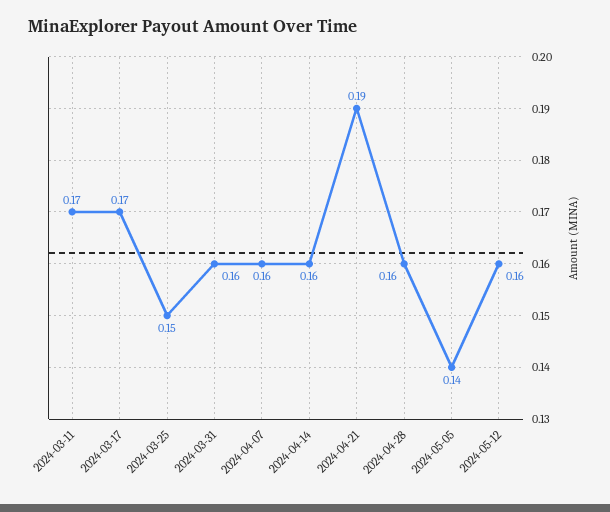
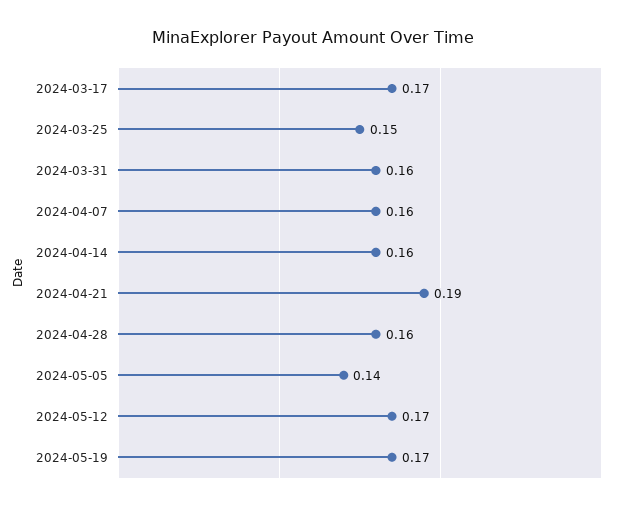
2024-03-11: 0.17 -> none
2024-05-12: 0.16 -> 0.17
2024-05-19: none -> 0.17

